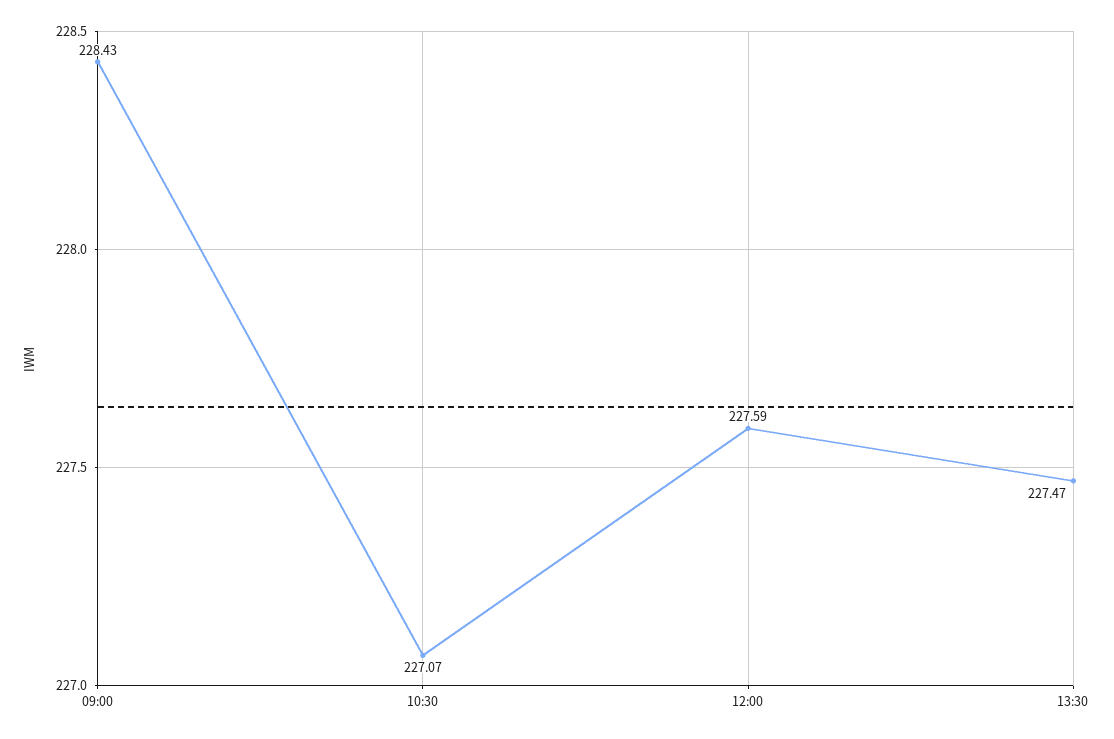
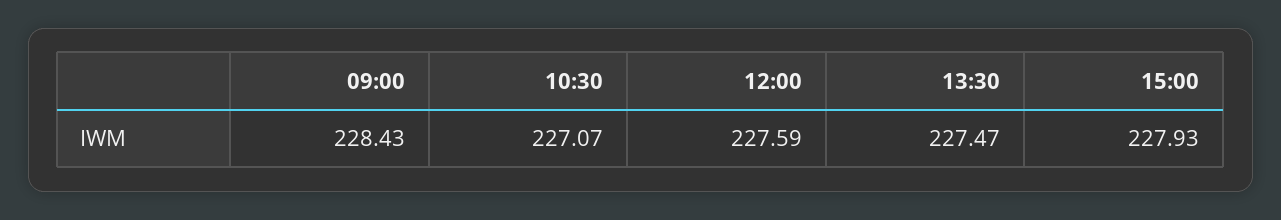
15:00: none -> 227.93

